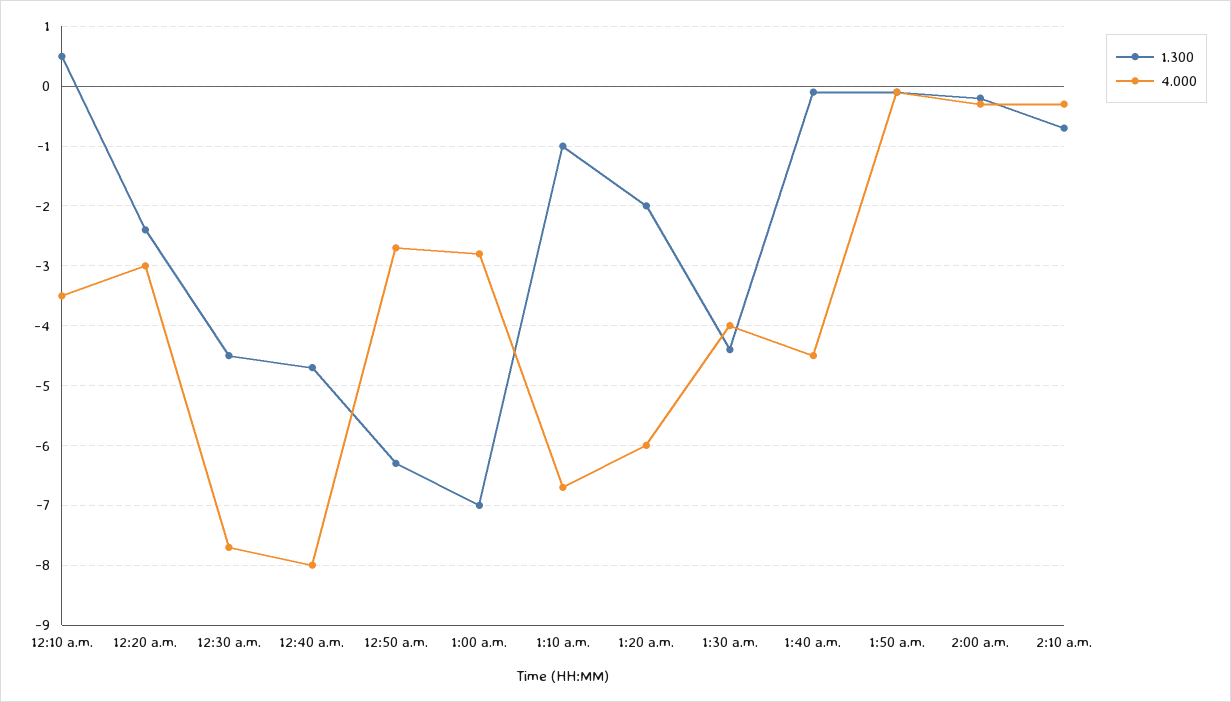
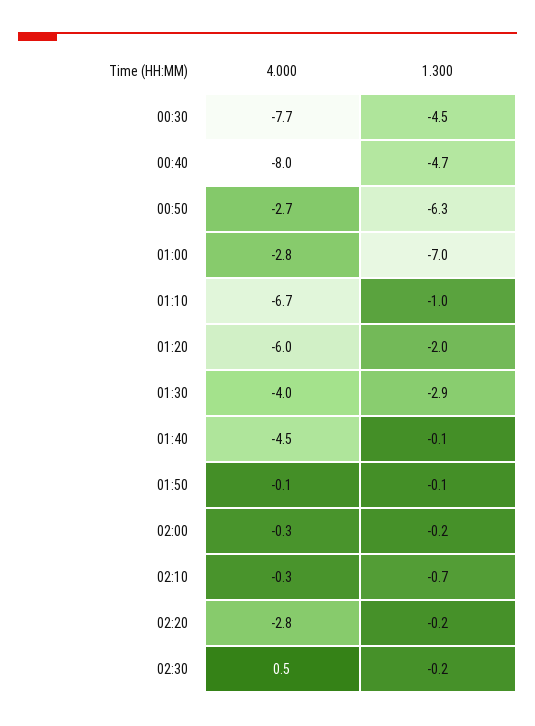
1.300, 12:10 a.m.: 0.5 -> none
4.000, 12:10 a.m.: -3.5 -> none
1.300, 12:20 a.m.: -2.5 -> none
4.000, 12:20 a.m.: -3 -> none
1.300, 1:30 a.m.: -4.5 -> -2.9
4.000, 02:20: none -> -2.8
1.300, 02:20: none -> -0.2
4.000, 02:30: none -> 0.5
1.300, 02:30: none -> -0.2

